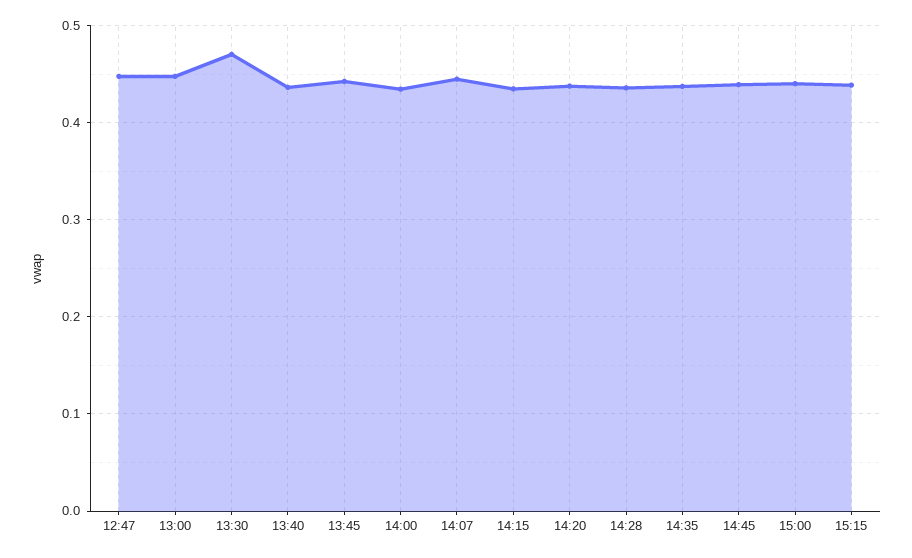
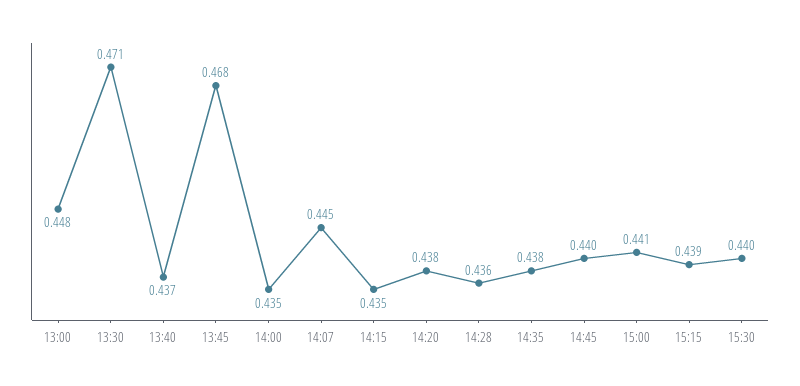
12:47: 0.45 -> none
13:45: 0.44 -> 0.468
15:30: none -> 0.44

